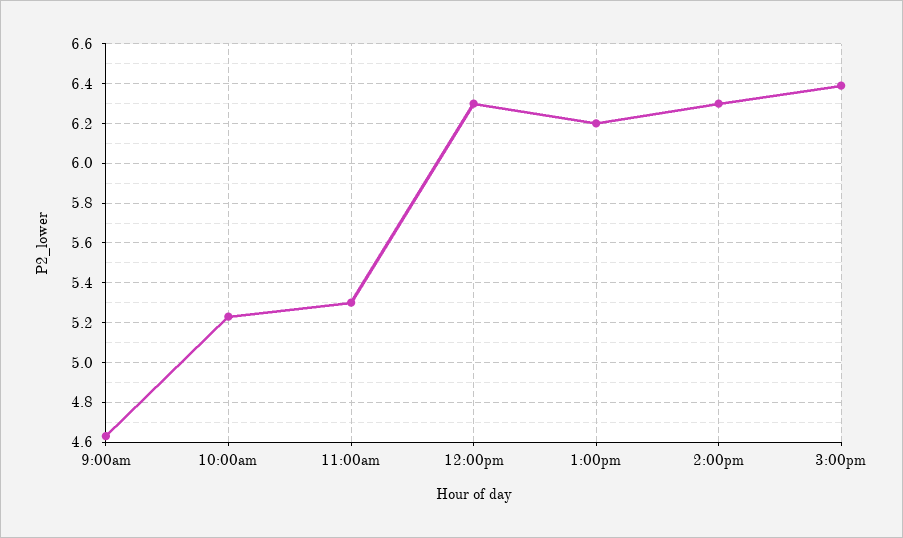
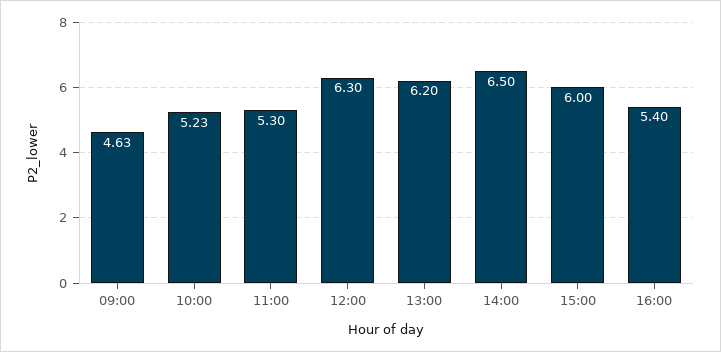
2:00pm: 6.3 -> 6.5
3:00pm: 6.4 -> 6
16:00: none -> 5.4

